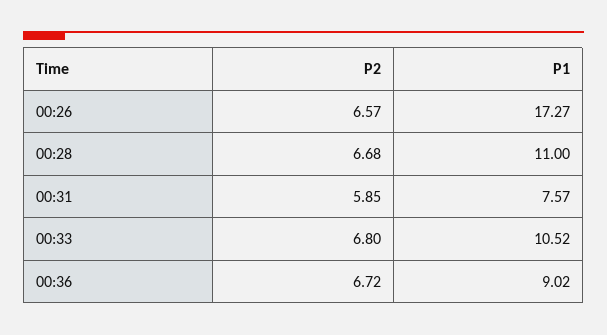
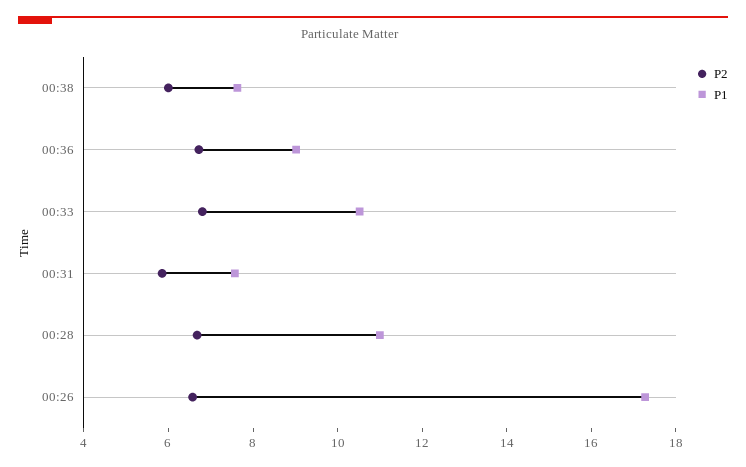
P2, 00:38: none -> 6
P1, 00:38: none -> 7.5

